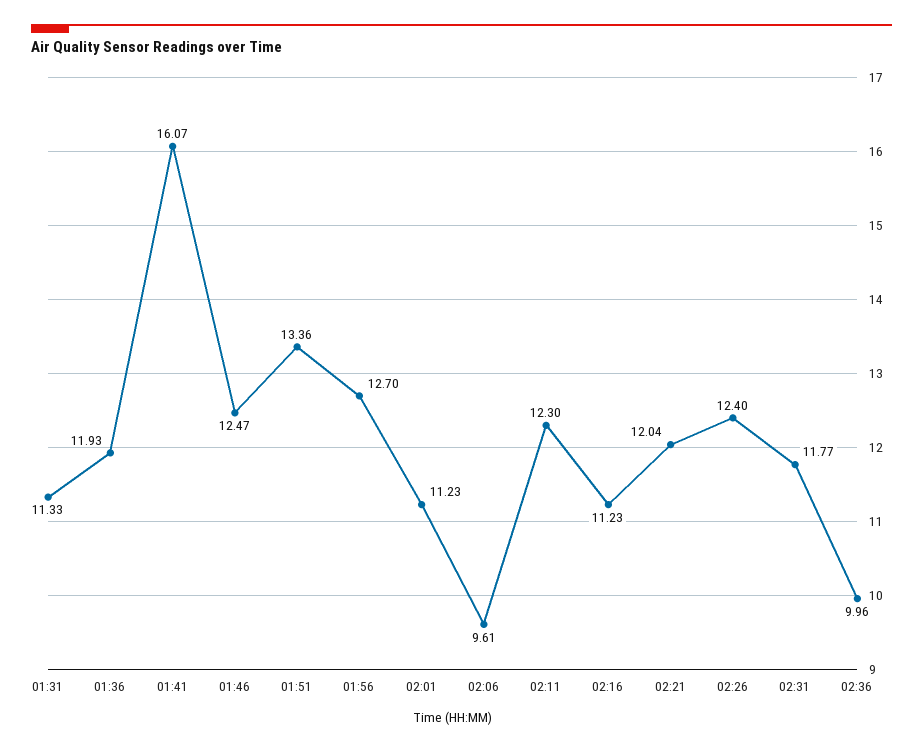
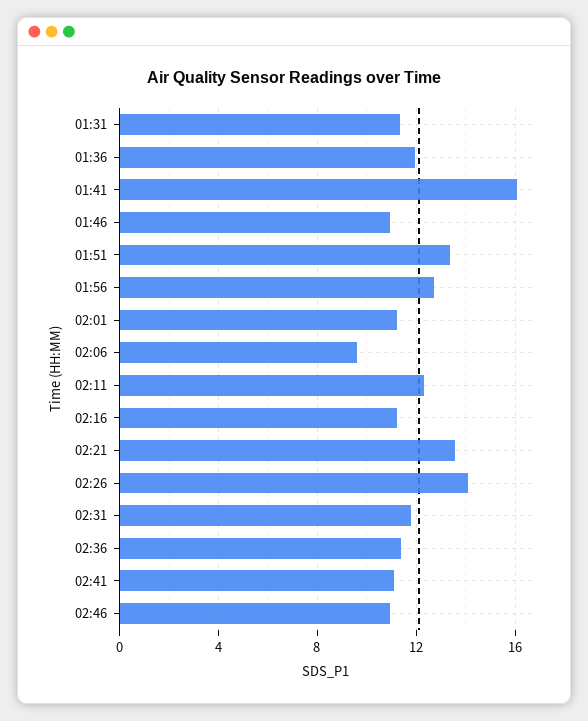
01:46: 12.47 -> 11
02:21: 12.04 -> 13.5
02:26: 12.4 -> 14
02:36: 9.96 -> 11.5
02:41: none -> 11
02:46: none -> 11

